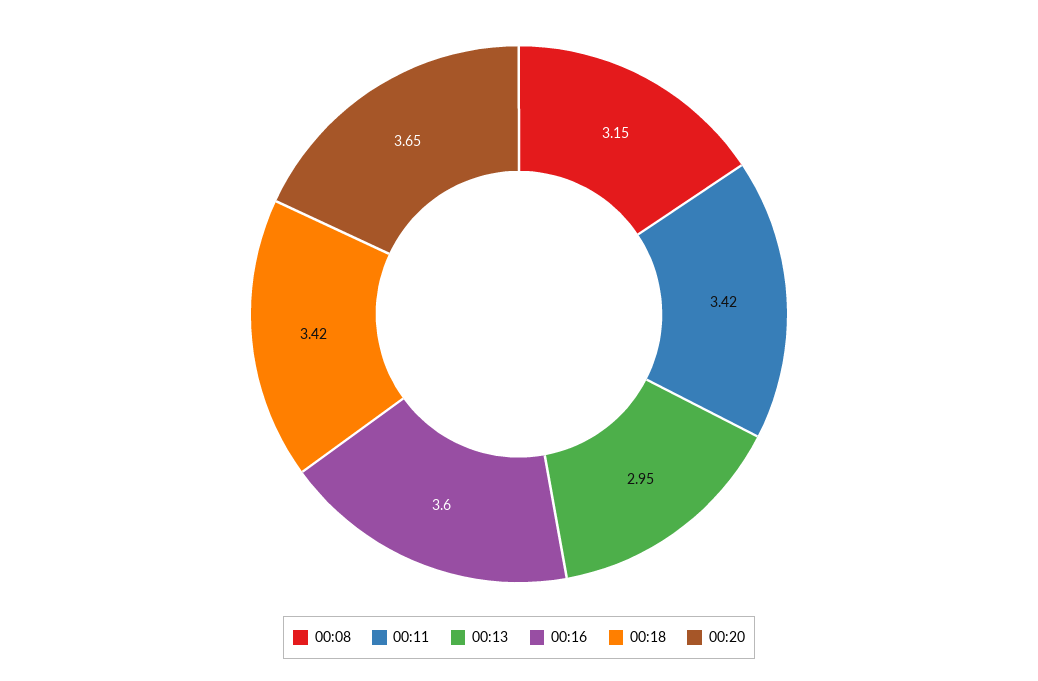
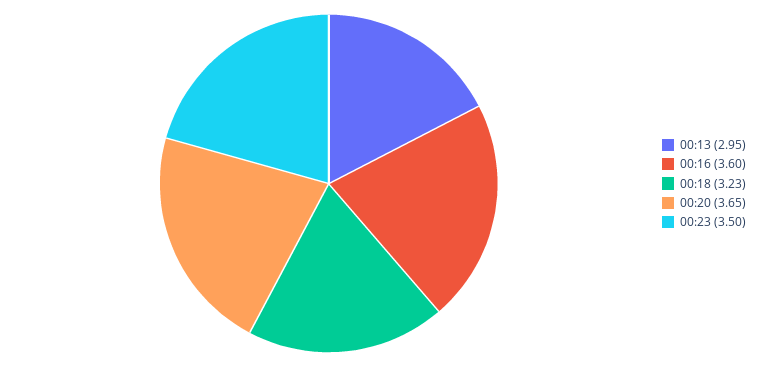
00:08: 3.15 -> none
00:11: 3.42 -> none
00:18: 3.42 -> 3.23
00:23: none -> 3.5

